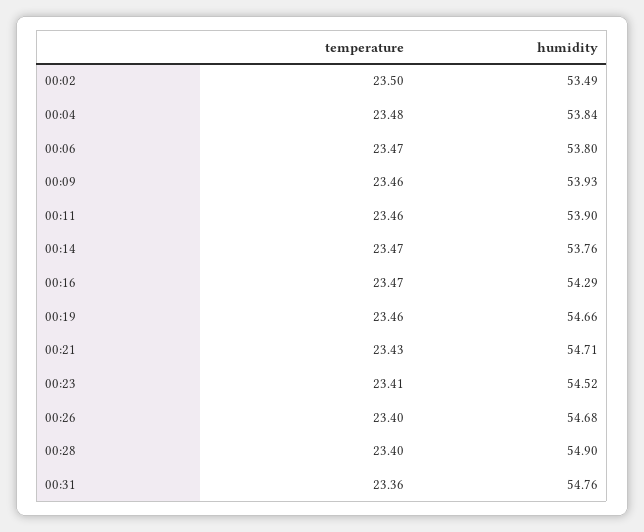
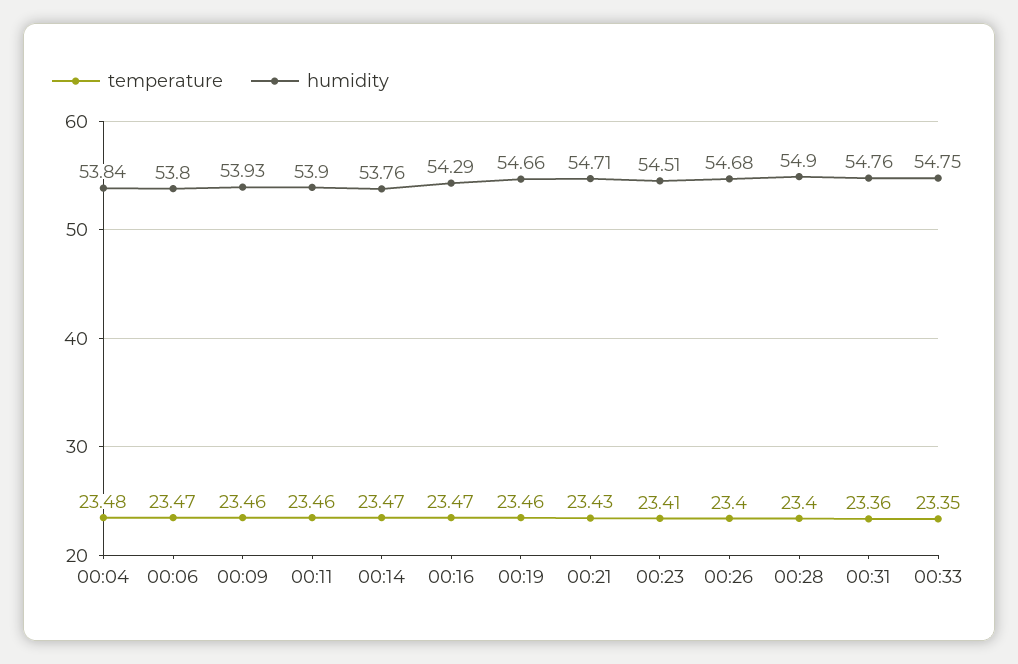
temperature, 00:02: 23.5 -> none
humidity, 00:02: 53.49 -> none
humidity, 00:23: 54.52 -> 54.51
temperature, 00:33: none -> 23.35
humidity, 00:33: none -> 54.75

